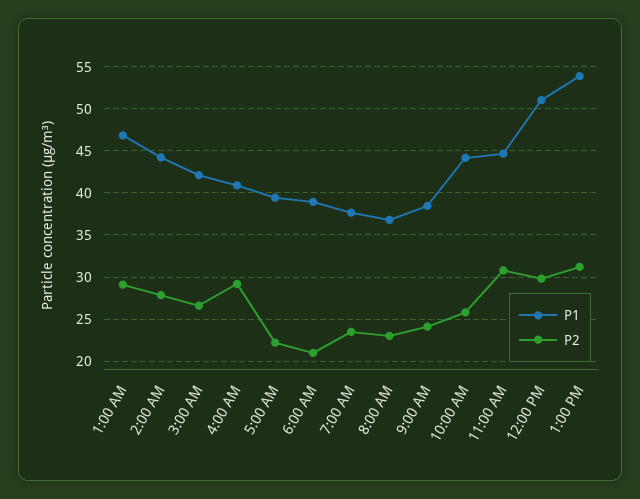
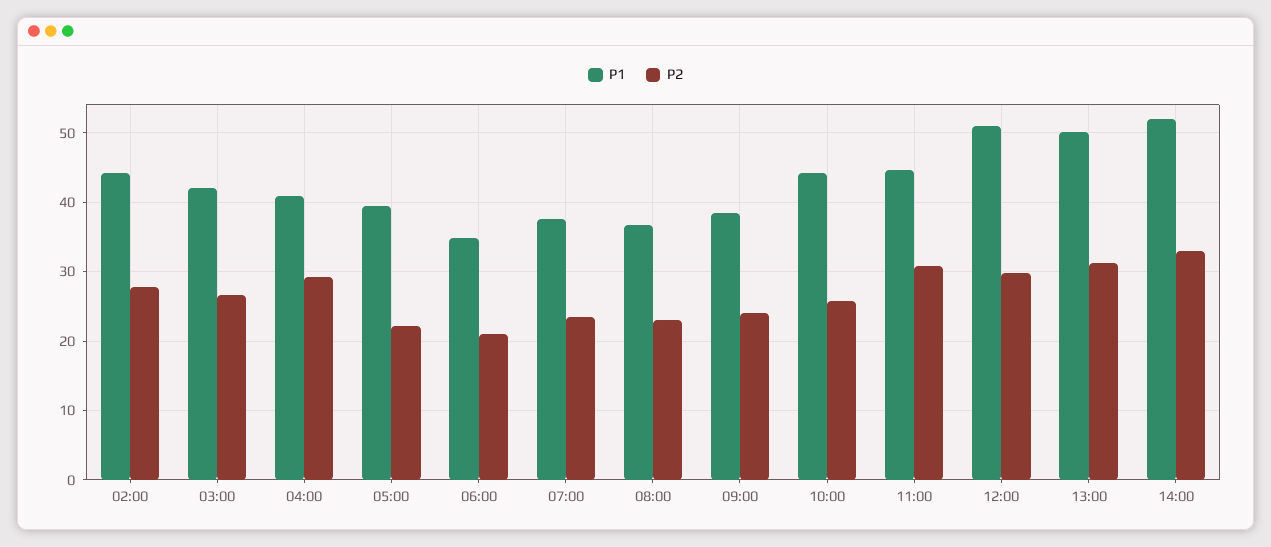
P1, 1:00 AM: 47 -> none
P2, 1:00 AM: 29 -> none
P1, 6:00 AM: 39 -> 35
P1, 1:00 PM: 54 -> 50
P1, 14:00: none -> 52
P2, 14:00: none -> 33

